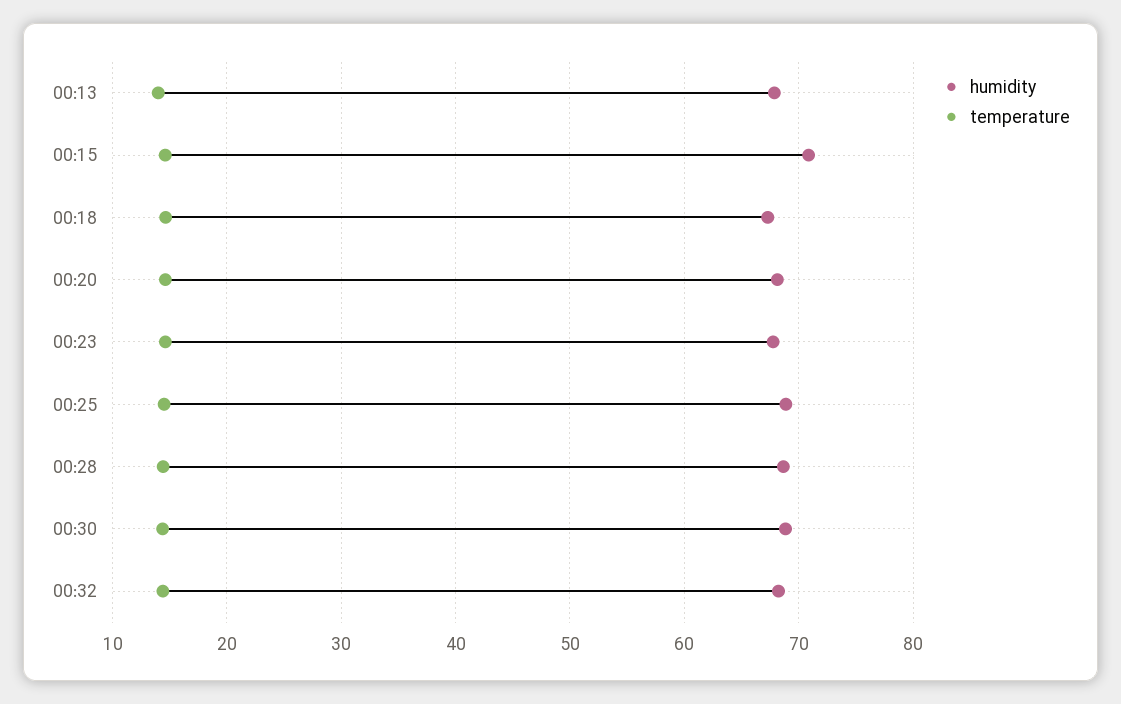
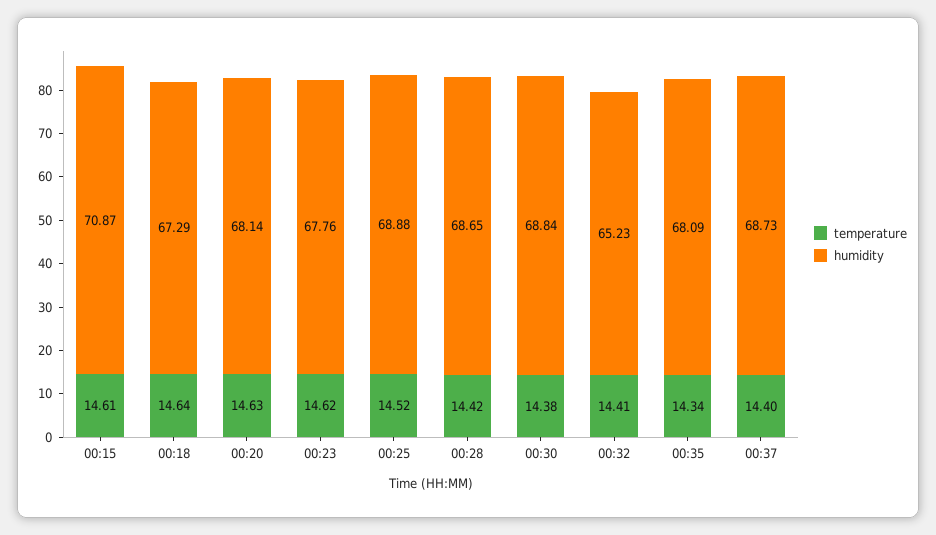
humidity, 00:13: 68 -> none
temperature, 00:13: 14 -> none
humidity, 00:32: 68 -> 65.23
temperature, 00:35: none -> 14.34
humidity, 00:35: none -> 68.09
temperature, 00:37: none -> 14.4
humidity, 00:37: none -> 68.73

